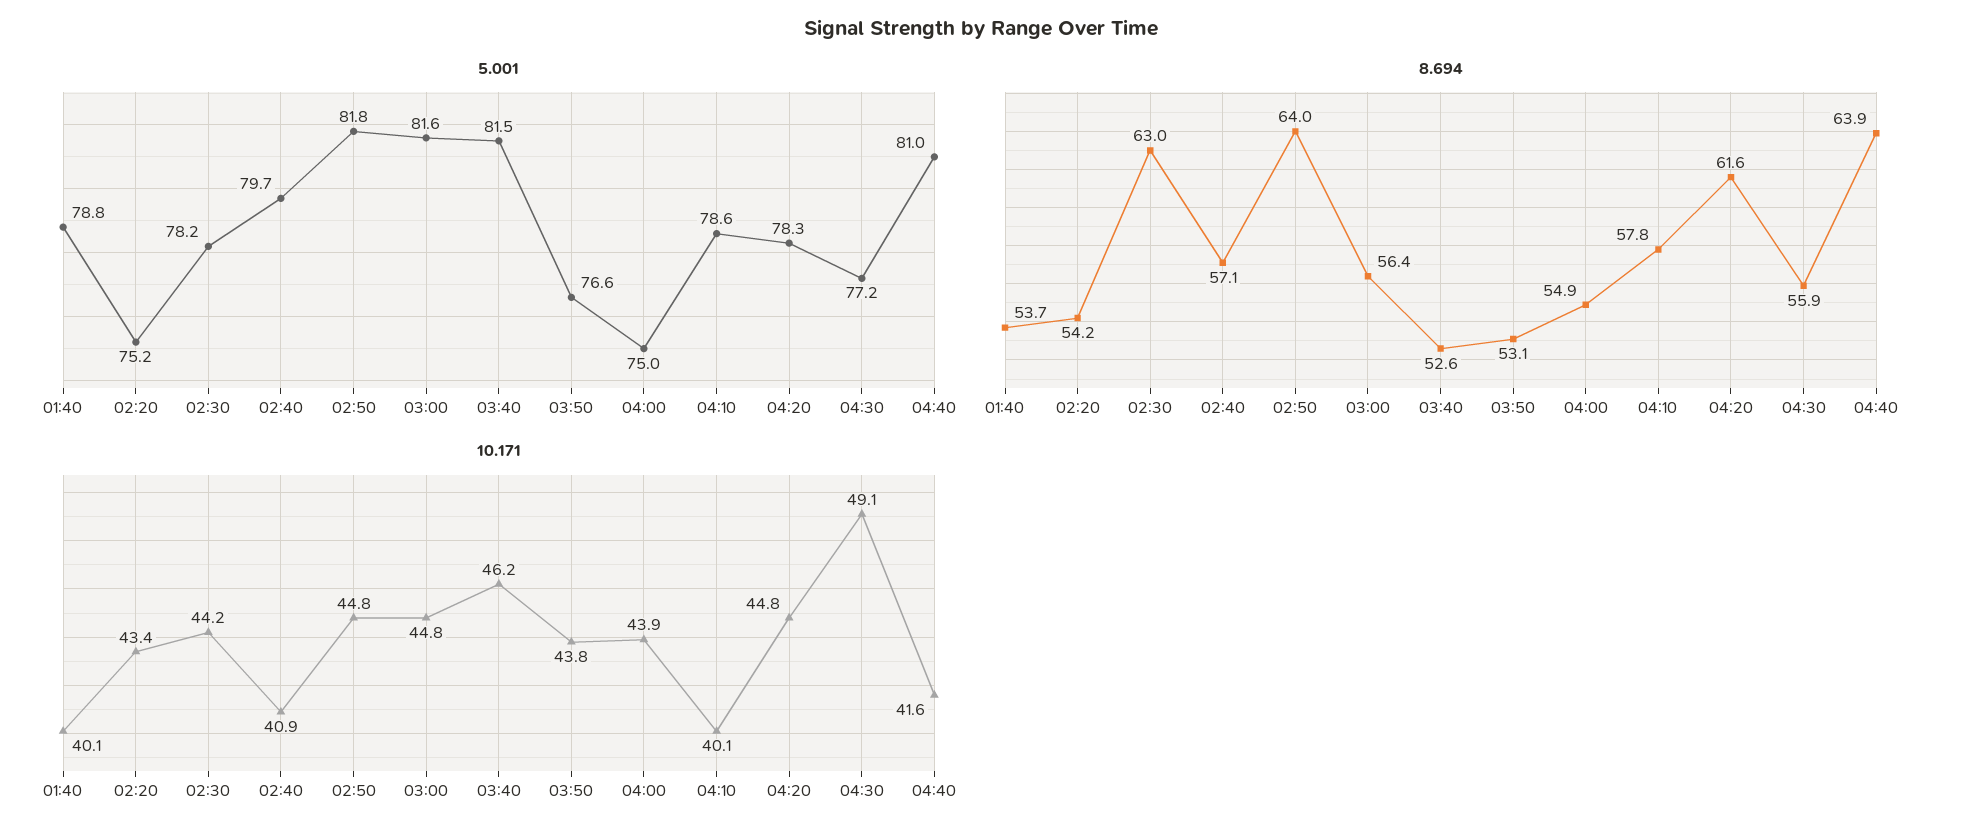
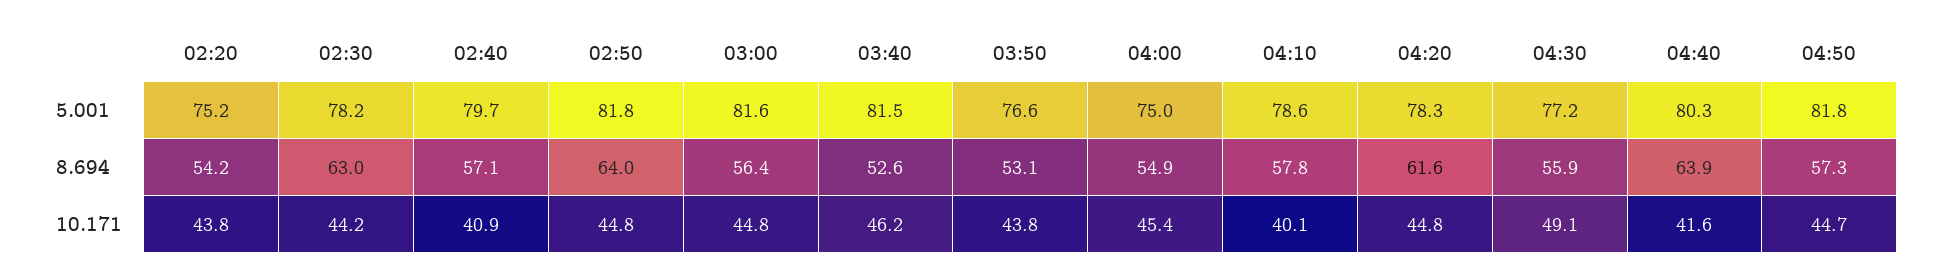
5.001, 01:40: 78.8 -> none
5.001, 04:40: 81 -> 80.3
8.694, 01:40: 53.7 -> none
10.171, 01:40: 40.1 -> none
10.171, 02:20: 43.4 -> 43.8
10.171, 04:00: 43.9 -> 45.4
5.001, 04:50: none -> 81.8
8.694, 04:50: none -> 57.3
10.171, 04:50: none -> 44.7

